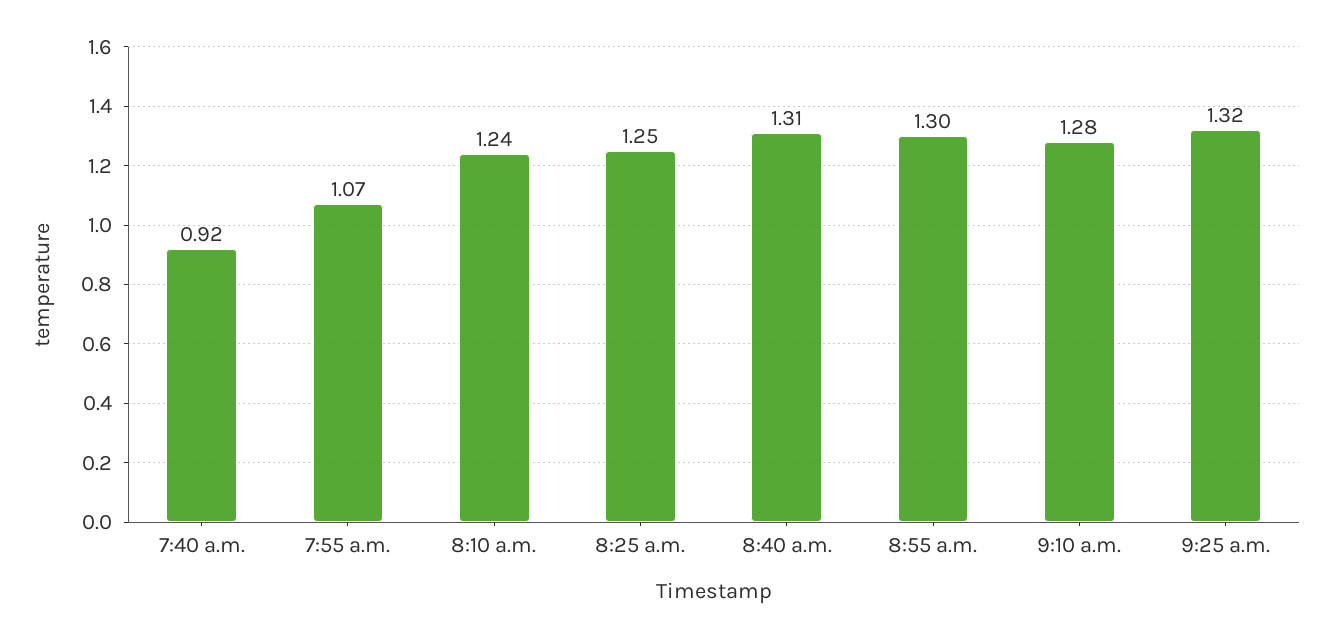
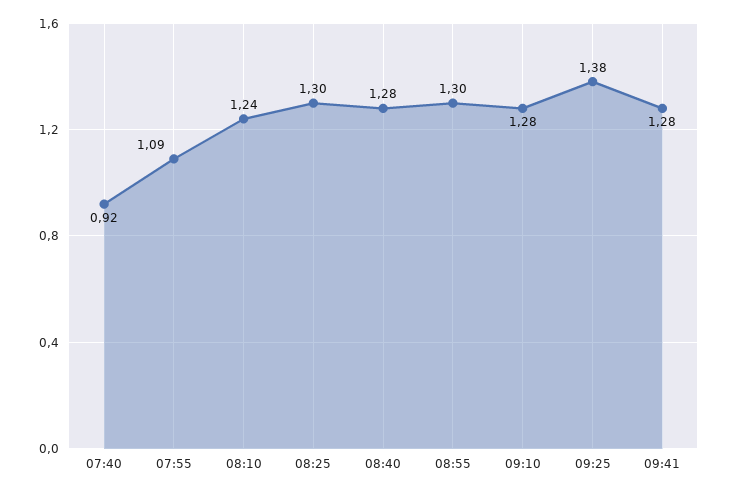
7:55 a.m.: 1.07 -> 1.09
8:25 a.m.: 1.25 -> 1.3
8:40 a.m.: 1.31 -> 1.28
9:25 a.m.: 1.32 -> 1.38
09:41: none -> 1.28

